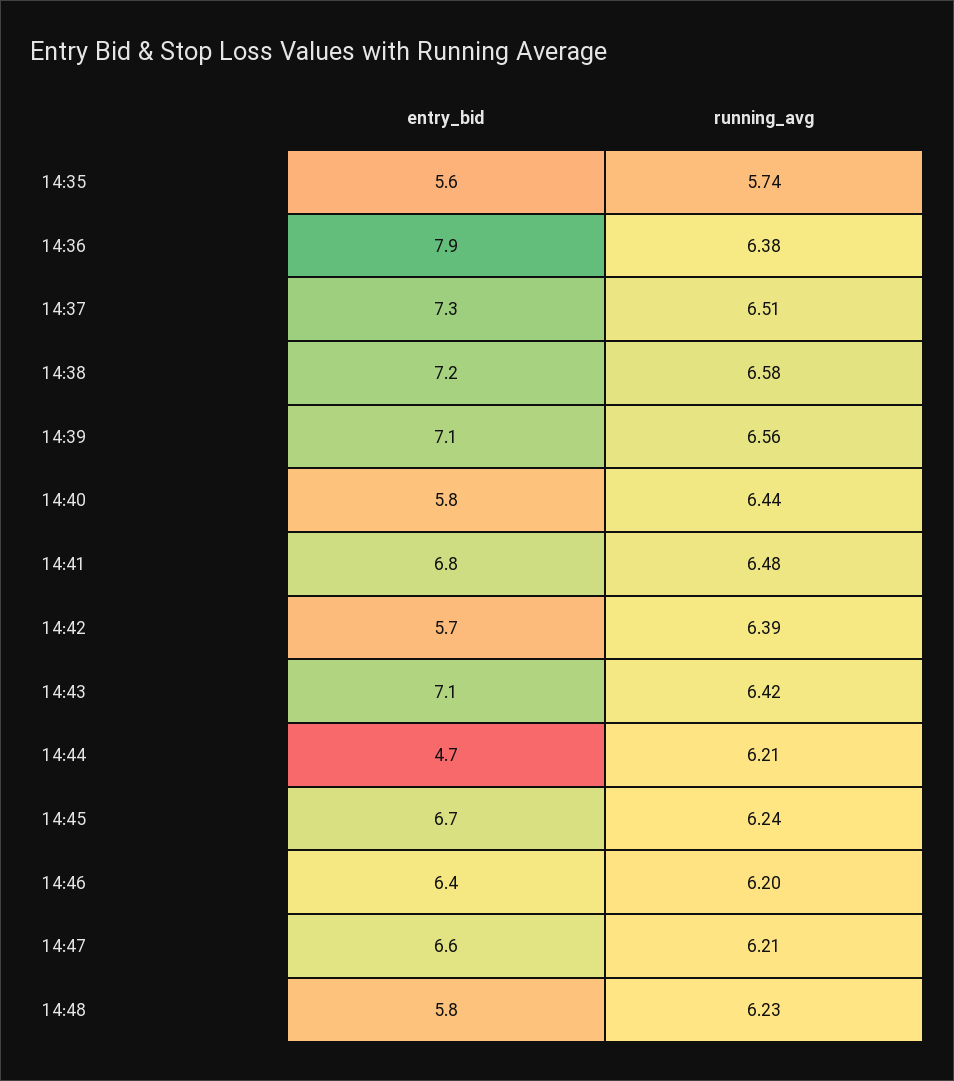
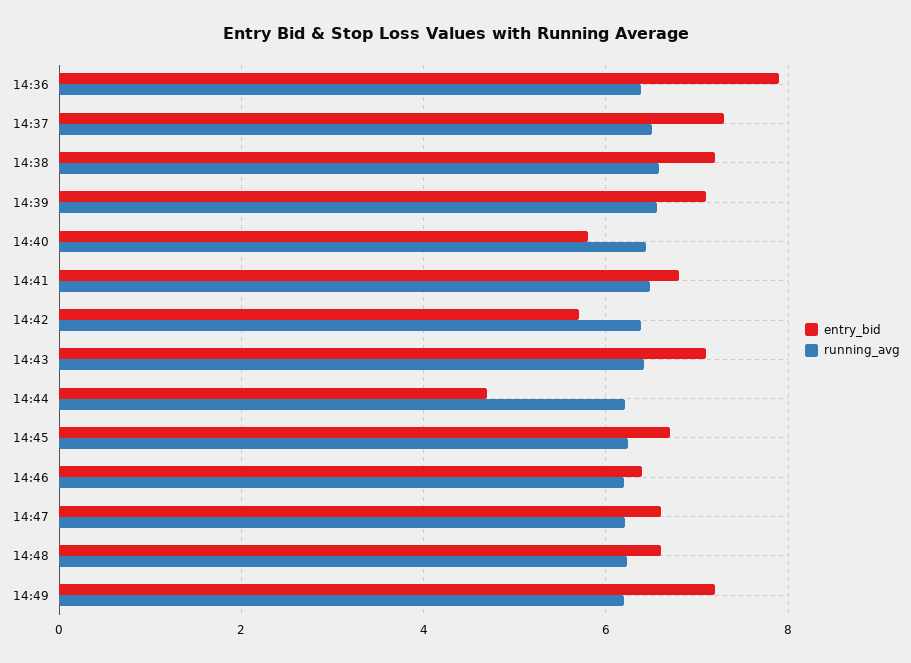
entry_bid, 14:35: 5.6 -> none
running_avg, 14:35: 5.74 -> none
entry_bid, 14:48: 5.8 -> 6.6
entry_bid, 14:49: none -> 7.2
running_avg, 14:49: none -> 6.2

